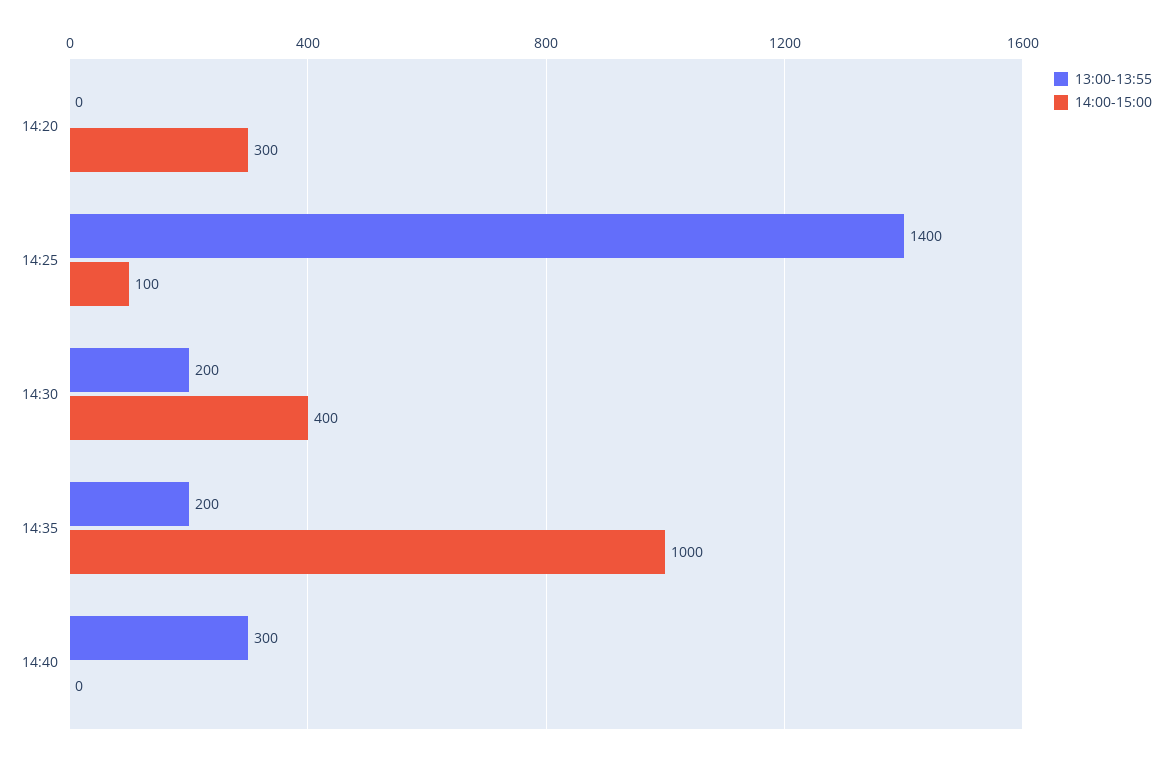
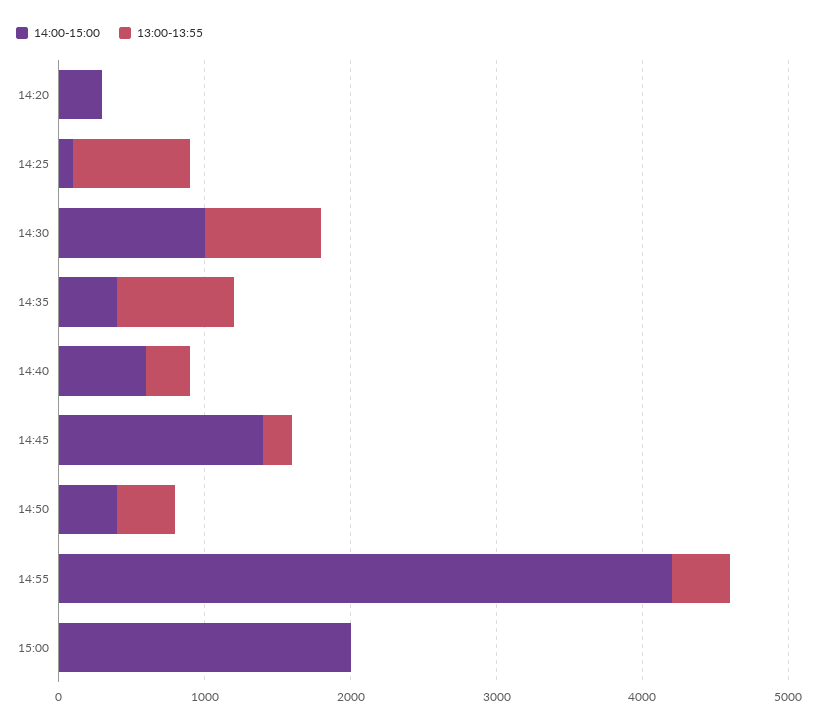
13:00-13:55, 14:25: 1400 -> 800
13:00-13:55, 14:30: 200 -> 800
14:00-15:00, 14:30: 400 -> 1000
13:00-13:55, 14:35: 200 -> 800
14:00-15:00, 14:35: 1000 -> 400
14:00-15:00, 14:40: 0 -> 600
14:00-15:00, 14:45: none -> 1400
13:00-13:55, 14:45: none -> 200
14:00-15:00, 14:50: none -> 400
13:00-13:55, 14:50: none -> 400
14:00-15:00, 14:55: none -> 4200
13:00-13:55, 14:55: none -> 400
14:00-15:00, 15:00: none -> 2000
13:00-13:55, 15:00: none -> 0

